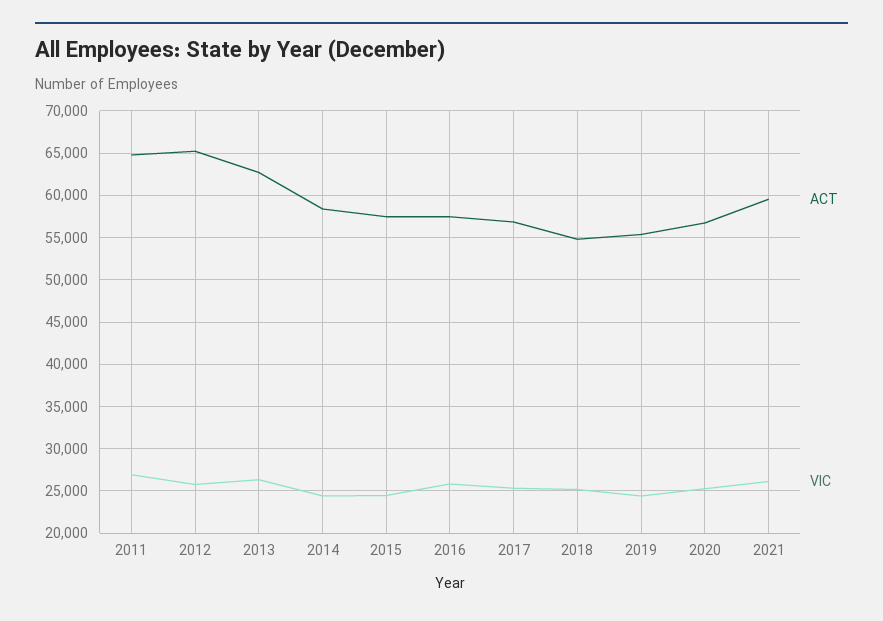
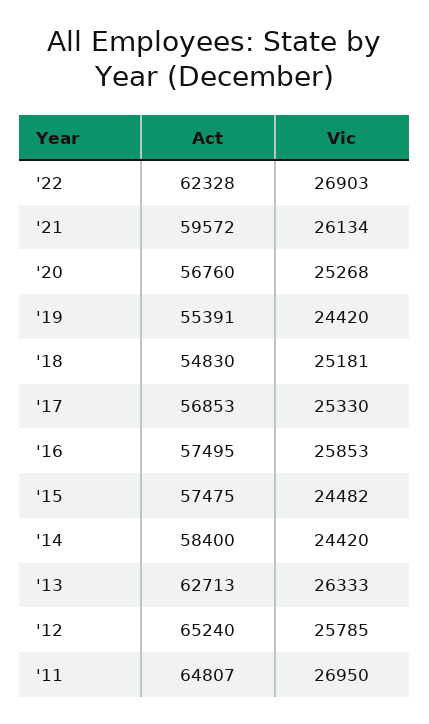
ACT, '22: none -> 62328
VIC, '22: none -> 26903

